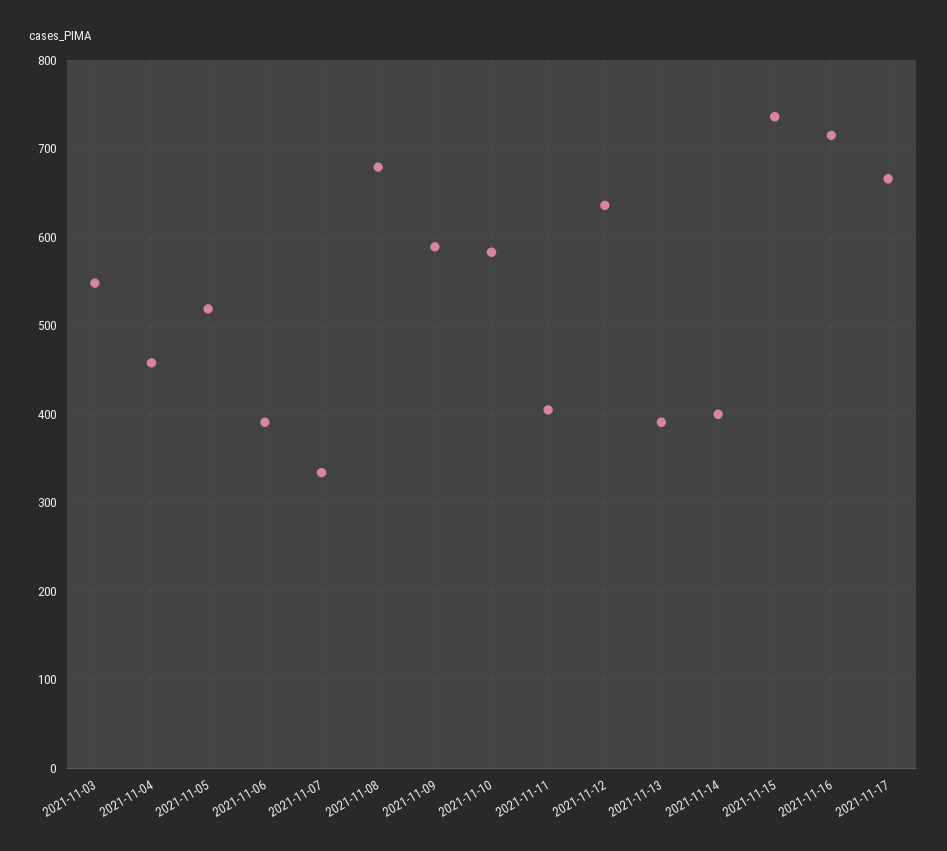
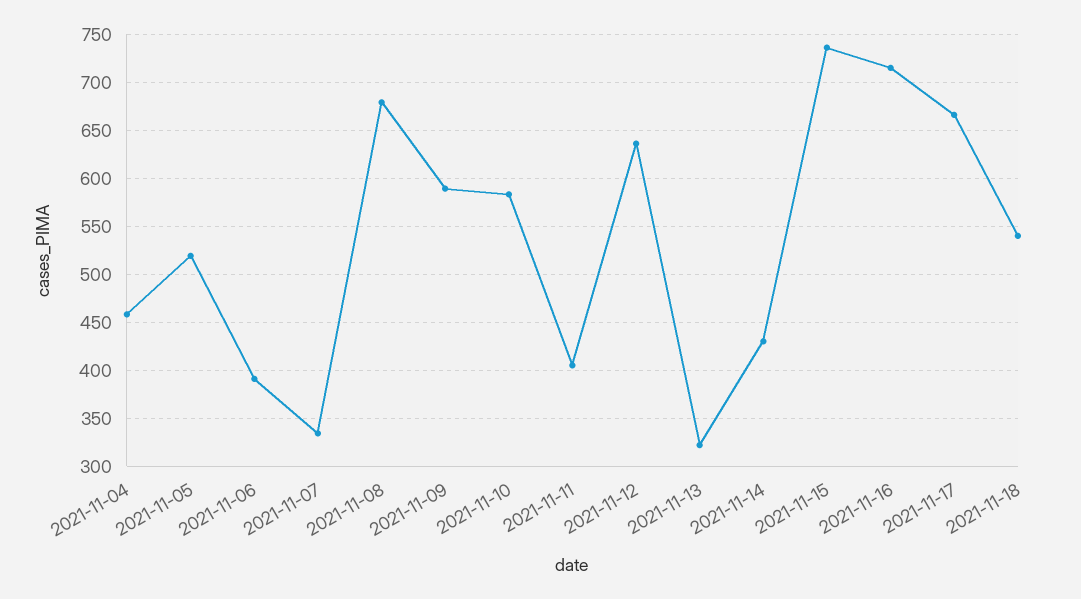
2021-11-03: 550 -> none
2021-11-13: 390 -> 320
2021-11-14: 400 -> 430
2021-11-18: none -> 540

